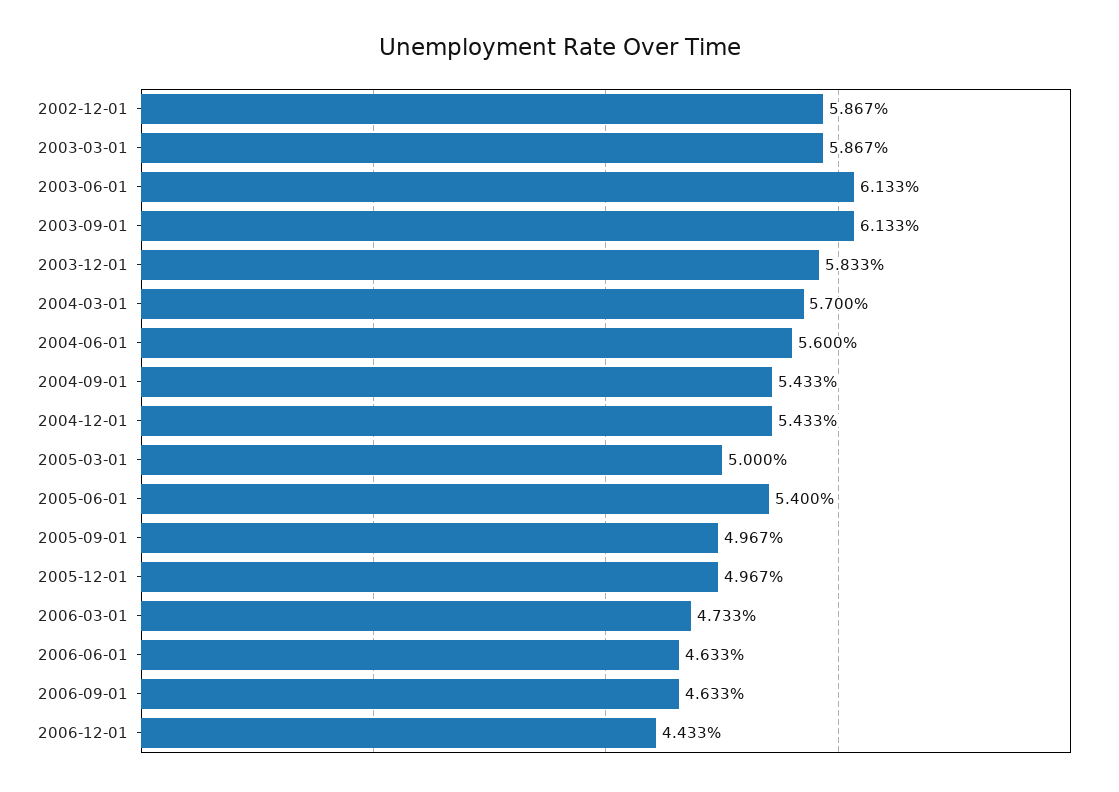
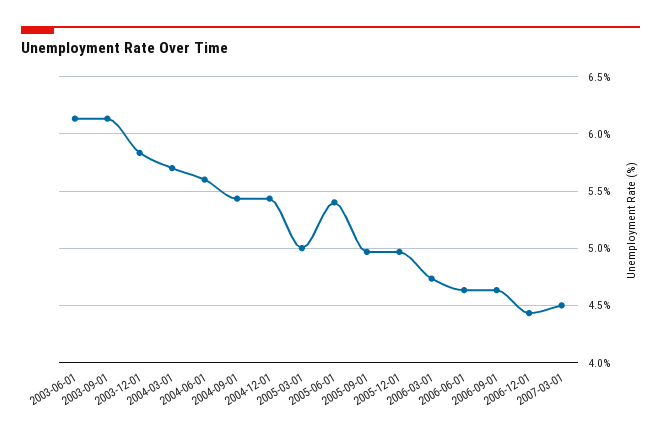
2002-12-01: 5.867 -> none
2003-03-01: 5.867 -> none
2007-03-01: none -> 4.5

